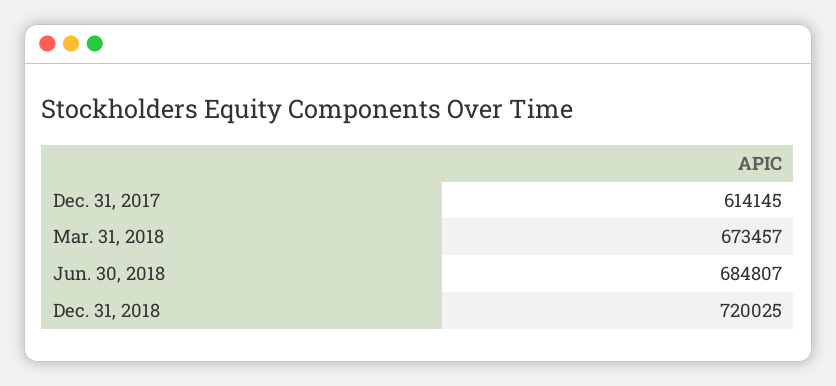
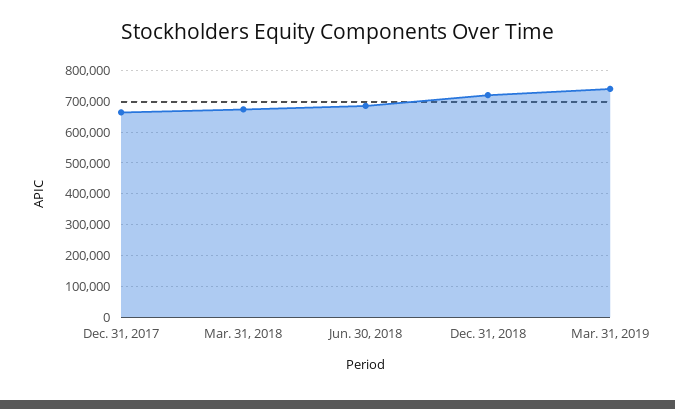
Dec. 31, 2017: 614145 -> 660000
Mar. 31, 2019: none -> 740000

